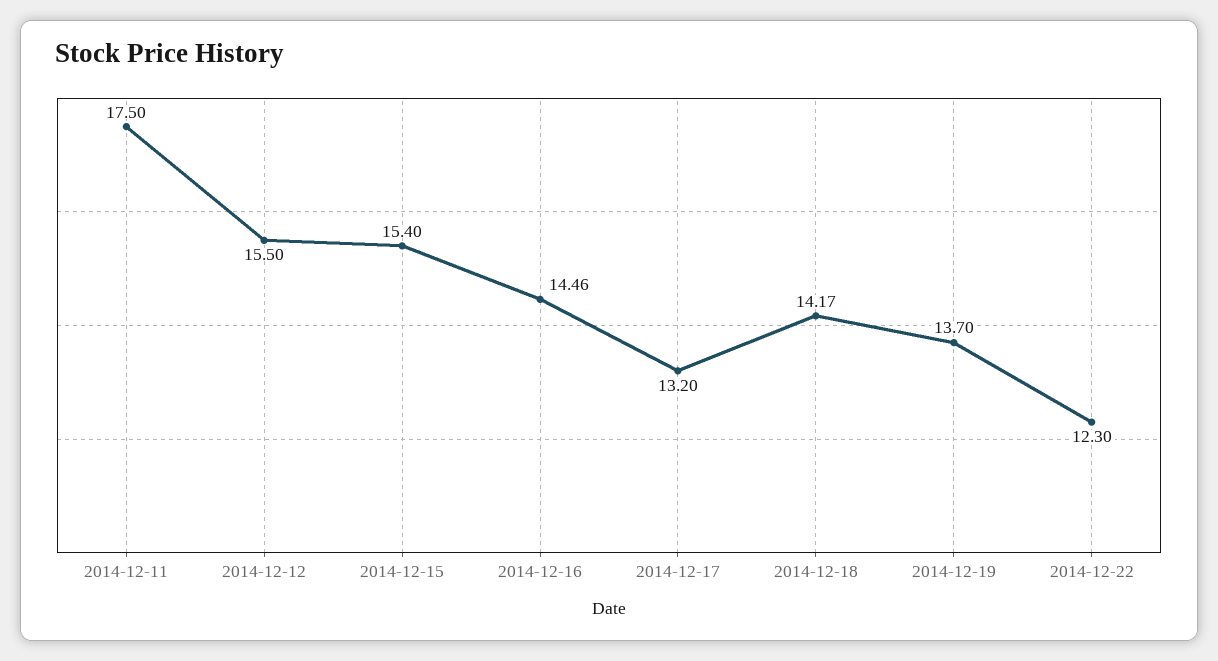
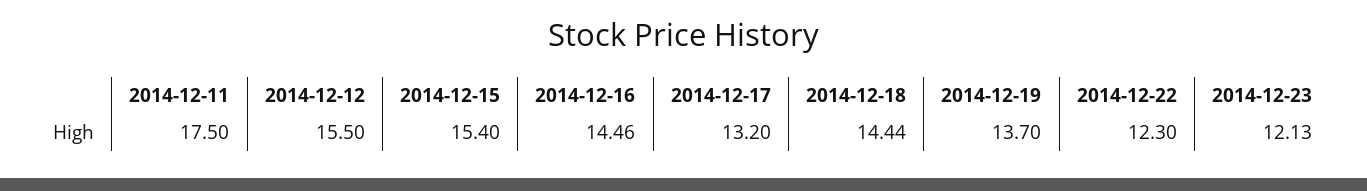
2014-12-18: 14.17 -> 14.44
2014-12-23: none -> 12.13

